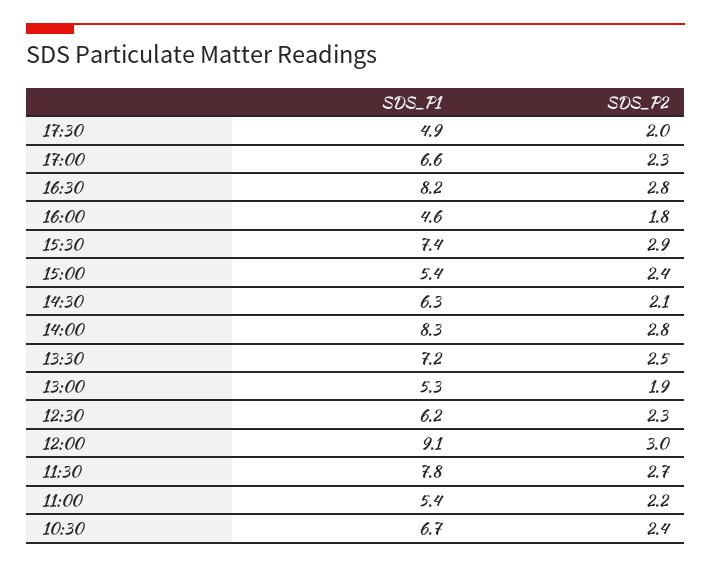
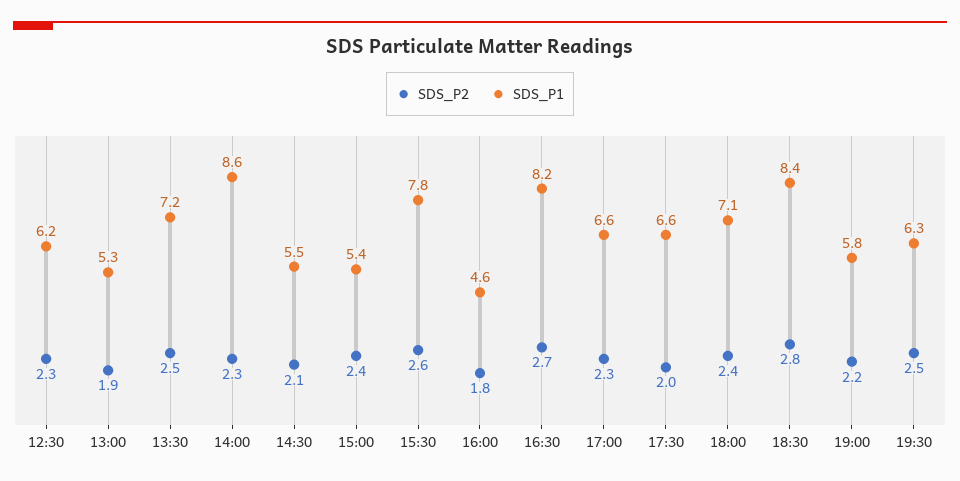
SDS_P1, 17:30: 4.9 -> 6.6
SDS_P2, 16:30: 2.8 -> 2.7
SDS_P1, 15:30: 7.4 -> 7.8
SDS_P2, 15:30: 2.9 -> 2.6
SDS_P1, 14:30: 6.3 -> 5.5
SDS_P1, 14:00: 8.3 -> 8.6
SDS_P2, 14:00: 2.8 -> 2.3
SDS_P1, 12:00: 9.1 -> none
SDS_P2, 12:00: 3 -> none
SDS_P1, 11:30: 7.8 -> none
SDS_P2, 11:30: 2.7 -> none
SDS_P1, 11:00: 5.4 -> none
SDS_P2, 11:00: 2.2 -> none
SDS_P1, 10:30: 6.7 -> none
SDS_P2, 10:30: 2.4 -> none
SDS_P2, 18:00: none -> 2.4
SDS_P1, 18:00: none -> 7.1
SDS_P2, 18:30: none -> 2.8
SDS_P1, 18:30: none -> 8.4
SDS_P2, 19:00: none -> 2.2
SDS_P1, 19:00: none -> 5.8
SDS_P2, 19:30: none -> 2.5
SDS_P1, 19:30: none -> 6.3

